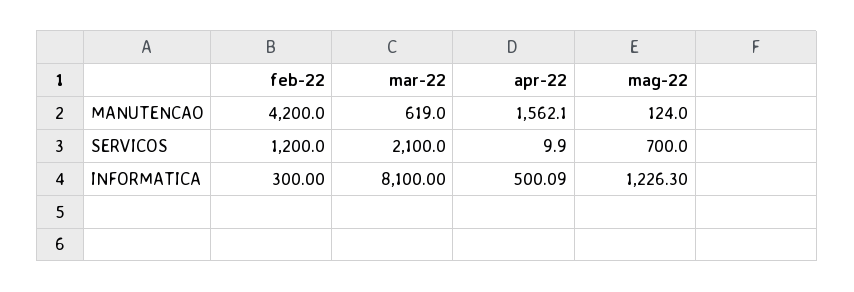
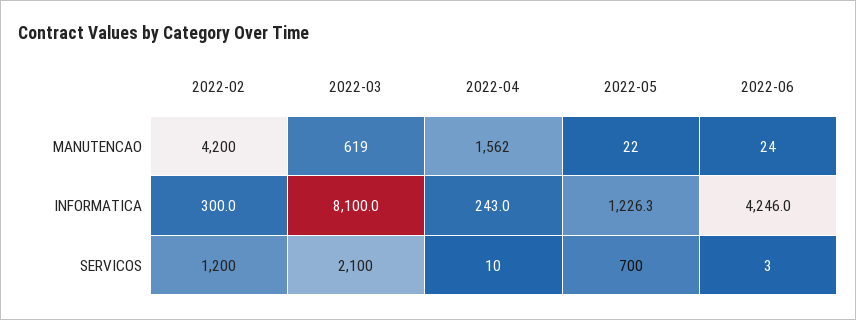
mag-22, MANUTENCAO: 124 -> 22
apr-22, INFORMATICA: 500.09 -> 243
2022-06, MANUTENCAO: none -> 24
2022-06, INFORMATICA: none -> 4246
2022-06, SERVICOS: none -> 3

